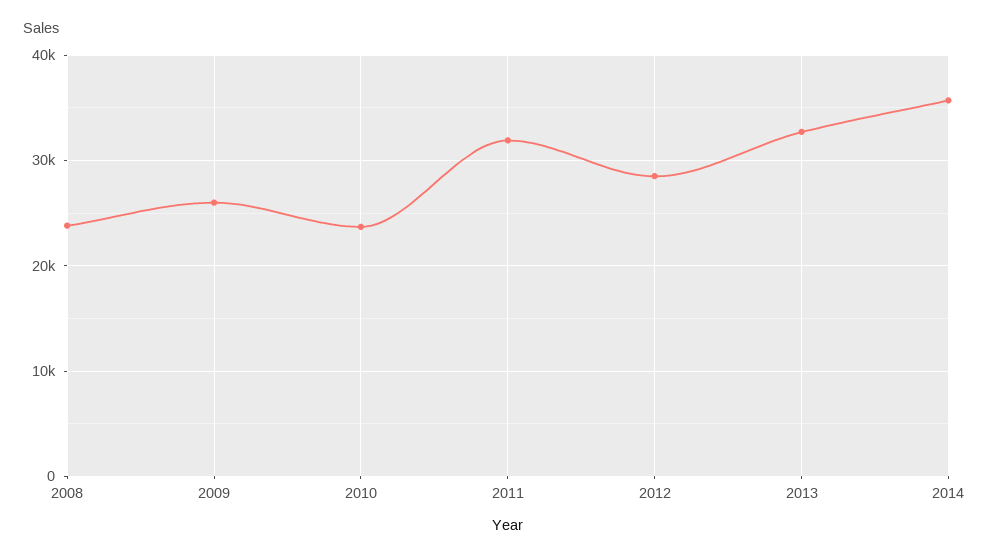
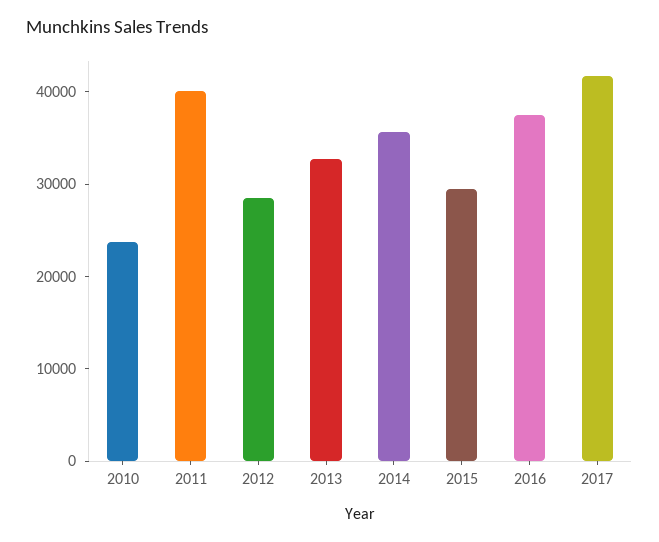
2008: 24000 -> none
2009: 26000 -> none
2011: 32000 -> 40000
2015: none -> 30000
2016: none -> 38000
2017: none -> 42000

